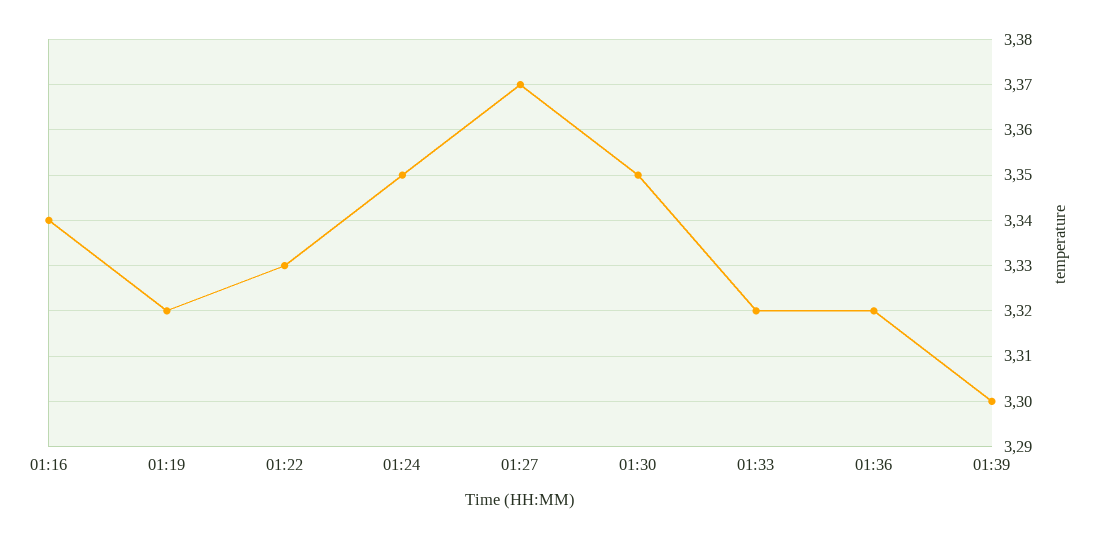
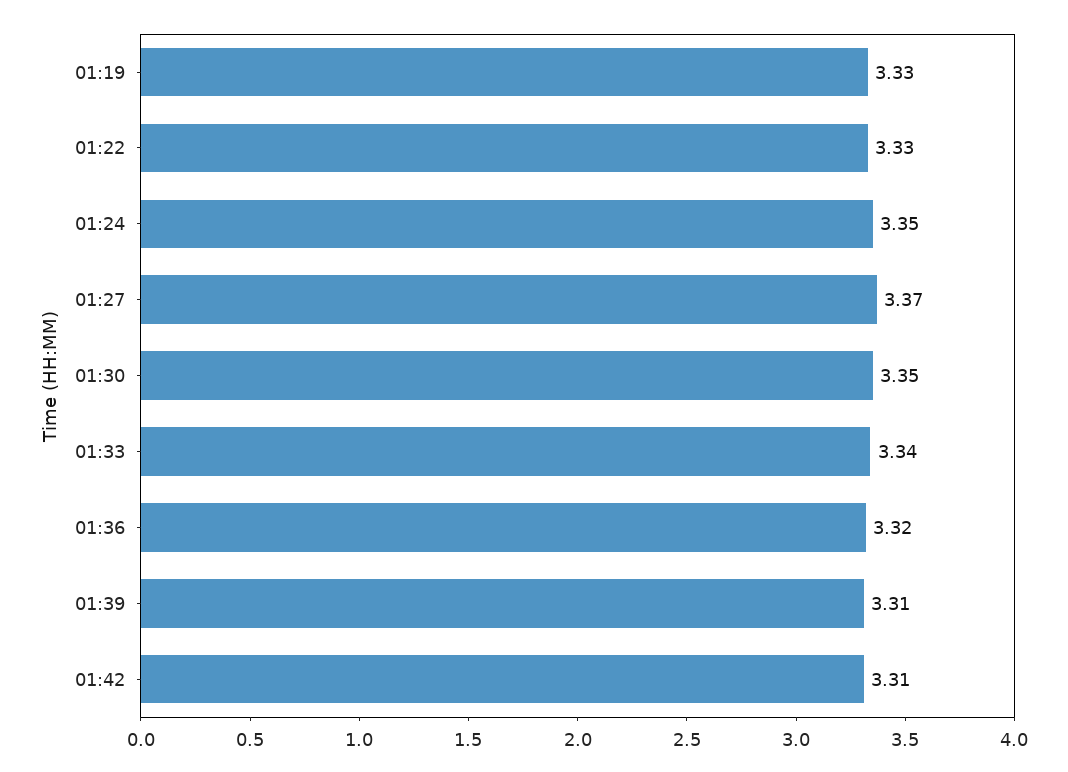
01:16: 3.34 -> none
01:19: 3.32 -> 3.33
01:33: 3.32 -> 3.34
01:39: 3.3 -> 3.31
01:42: none -> 3.31

